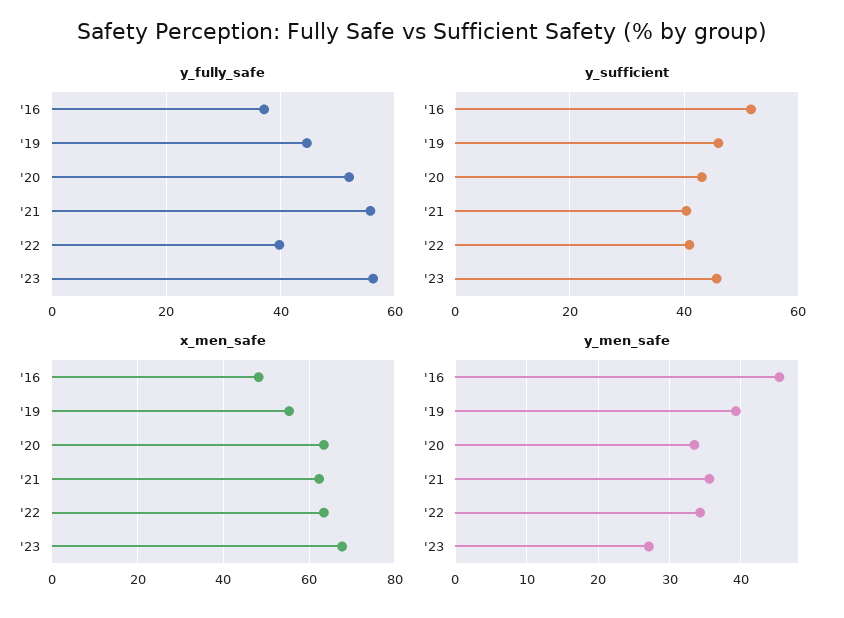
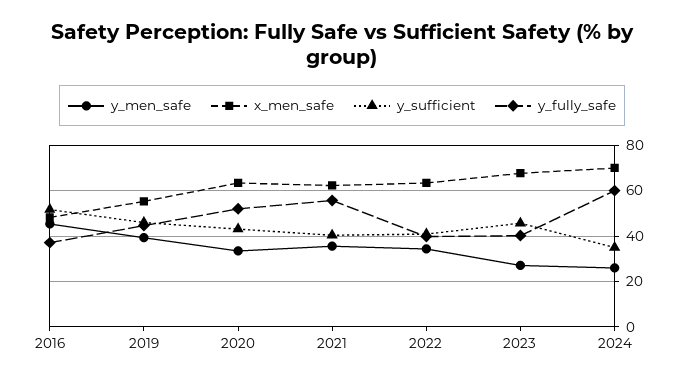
y_fully_safe, '23: 56 -> 40
y_men_safe, 2024: none -> 25
x_men_safe, 2024: none -> 70
y_sufficient, 2024: none -> 35
y_fully_safe, 2024: none -> 60

